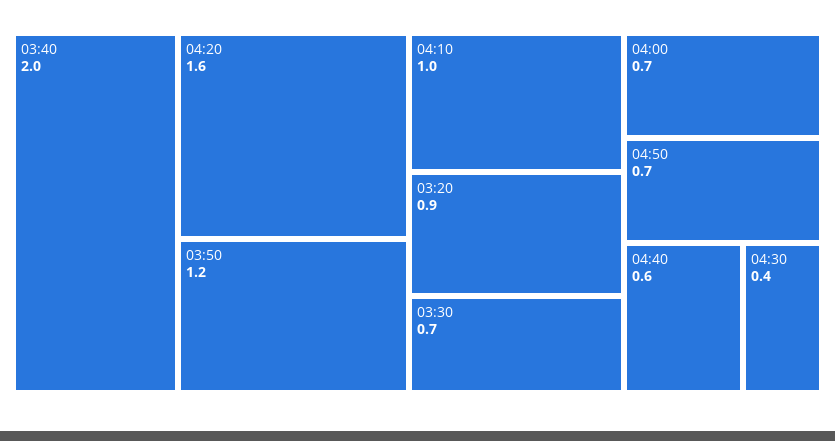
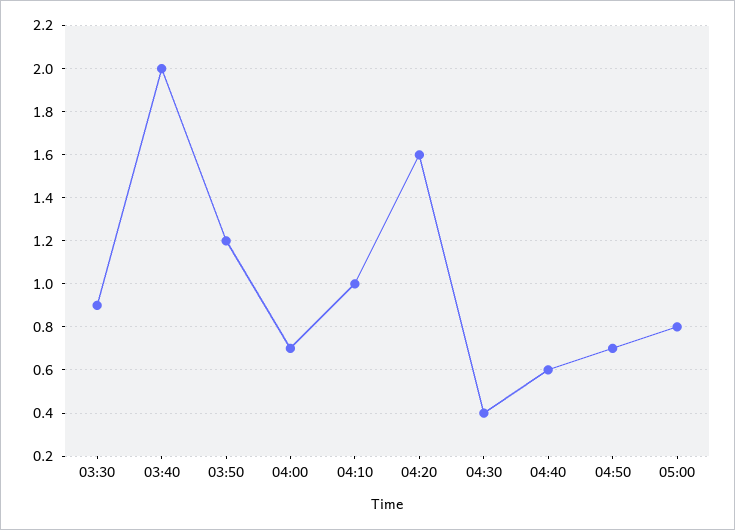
03:20: 0.9 -> none
03:30: 0.7 -> 0.9
05:00: none -> 0.8

